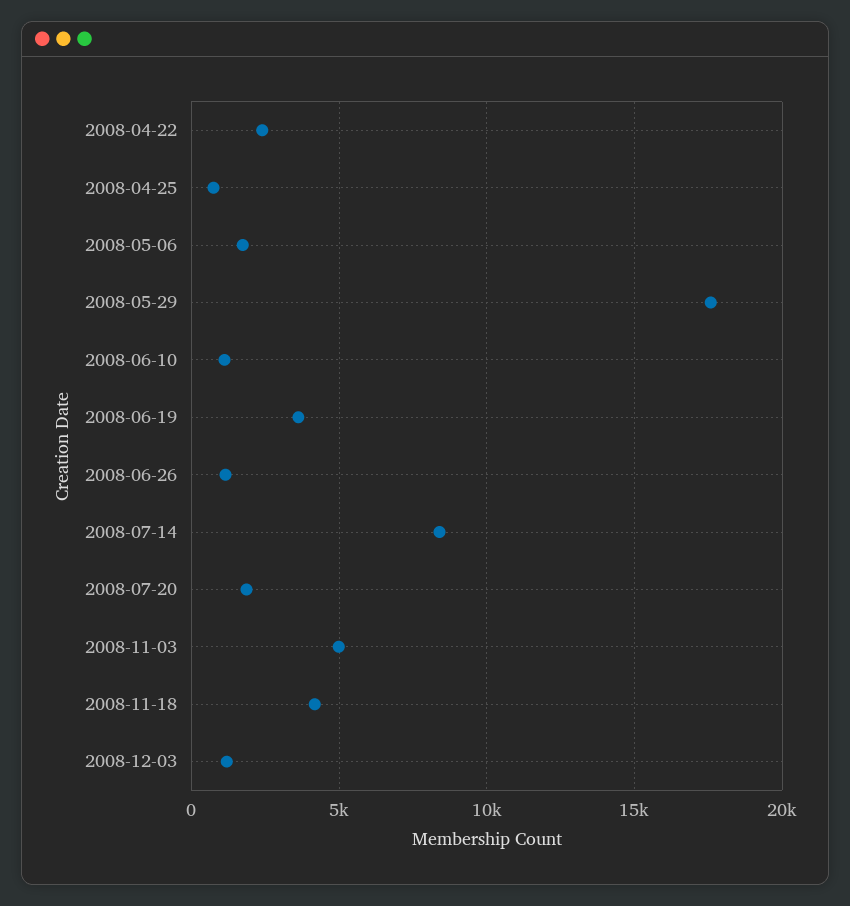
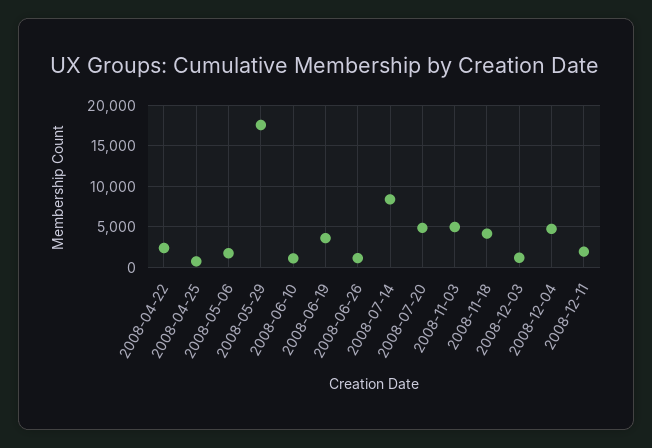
2008-07-20: 2000 -> 5000
2008-12-04: none -> 5000
2008-12-11: none -> 2000

